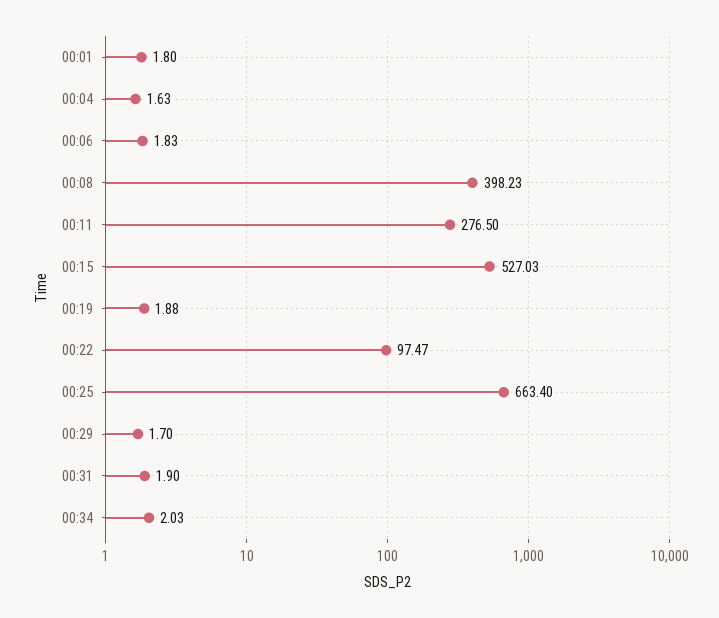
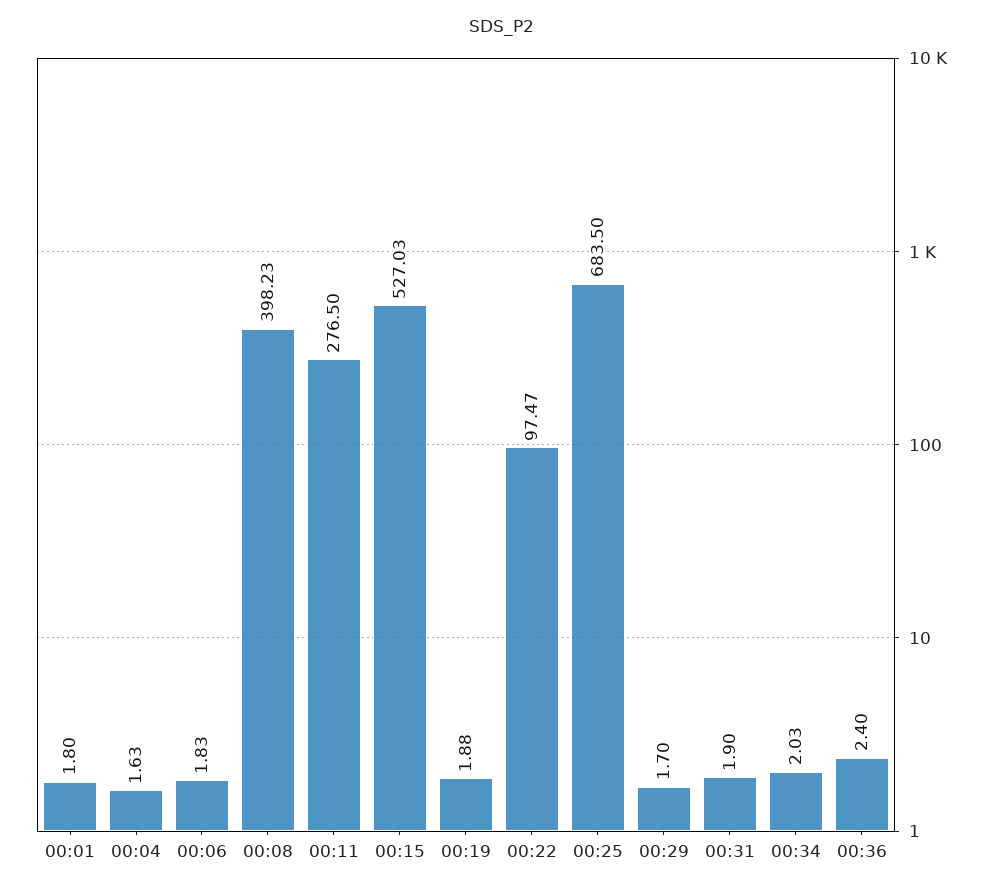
00:25: 663.4 -> 683.5
00:36: none -> 2.4

